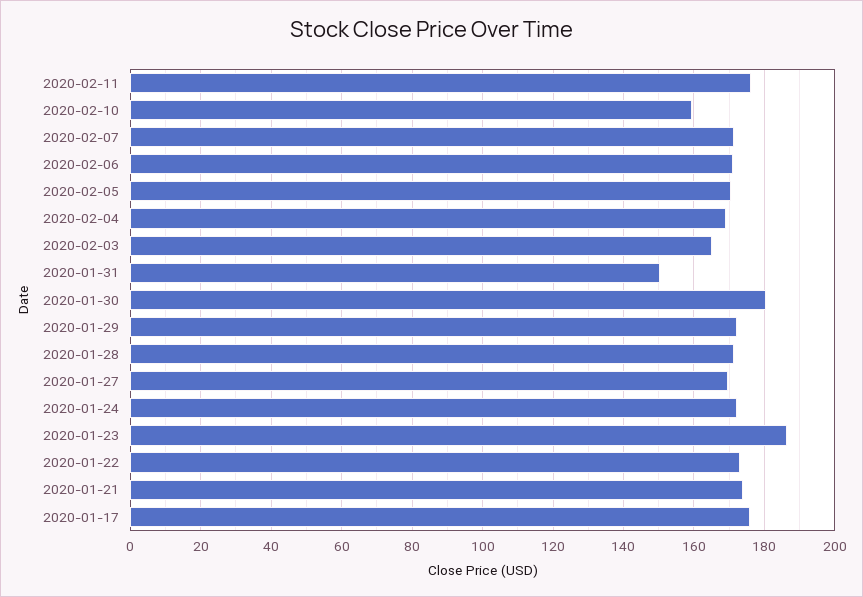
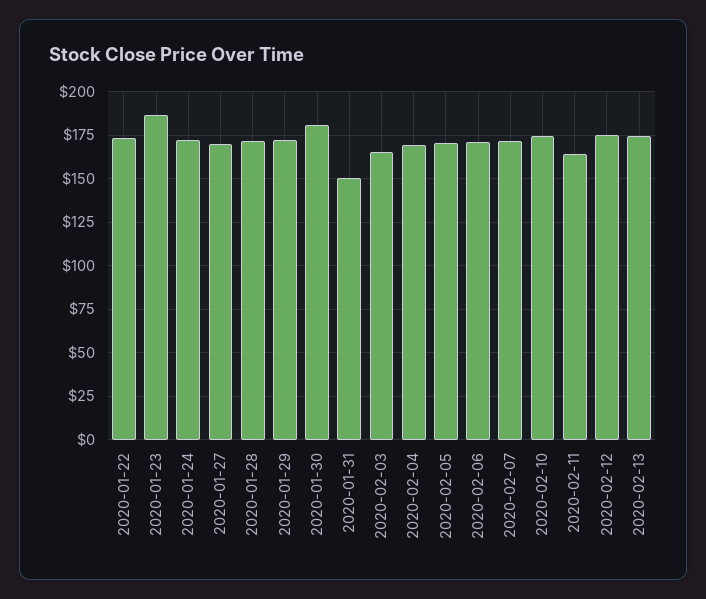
2020-02-11: 176 -> 165
2020-02-10: 160 -> 175
2020-01-21: 174 -> none
2020-01-17: 176 -> none
2020-02-12: none -> 175
2020-02-13: none -> 175

